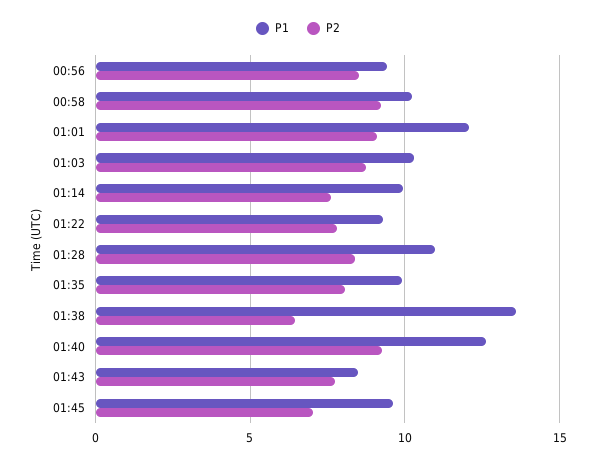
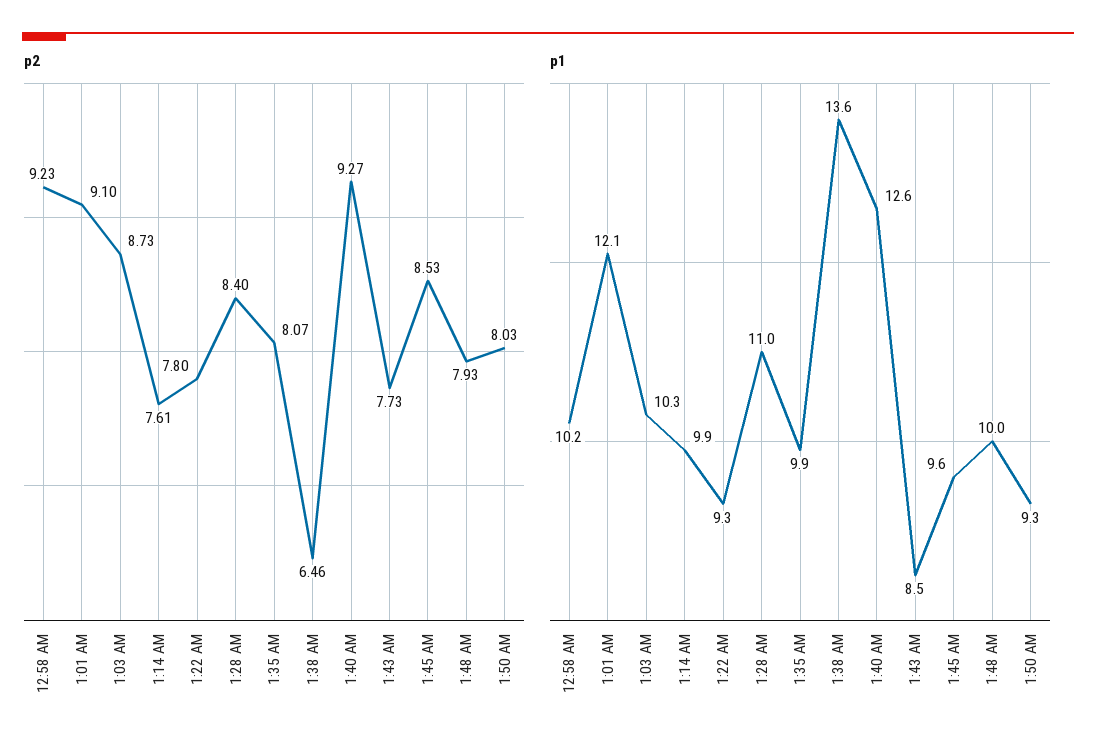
P1, 00:56: 9.5 -> none
P2, 00:56: 8.5 -> none
P2, 01:45: 7 -> 8.53
P2, 1:48 AM: none -> 7.93
P2, 1:50 AM: none -> 8.03
P1, 1:48 AM: none -> 10
P1, 1:50 AM: none -> 9.3

